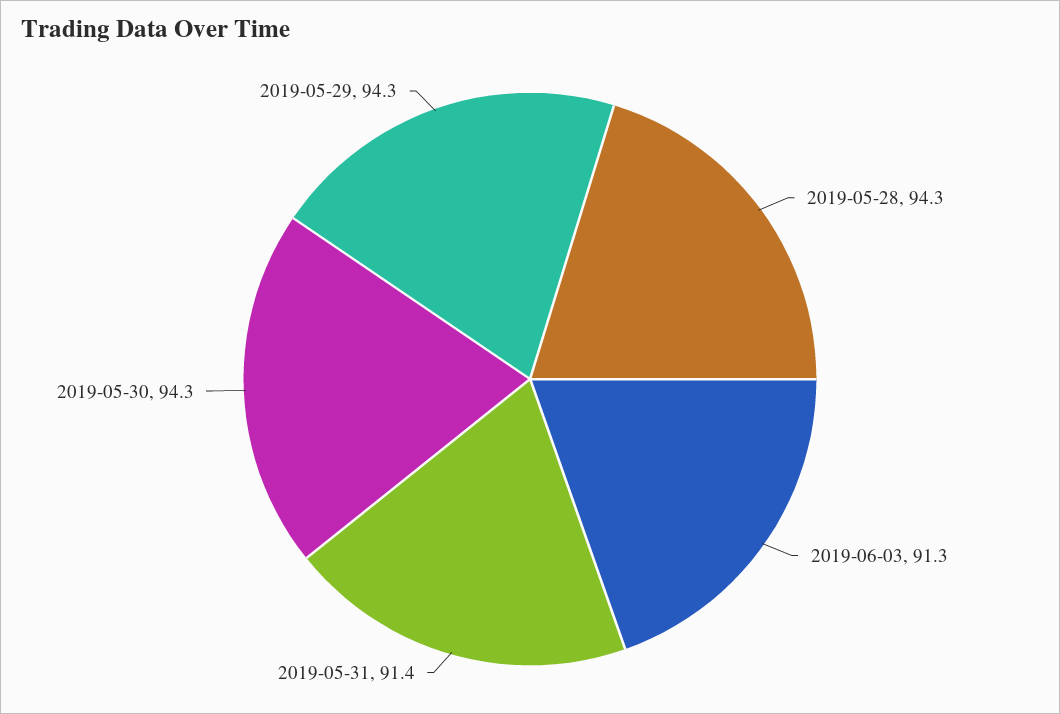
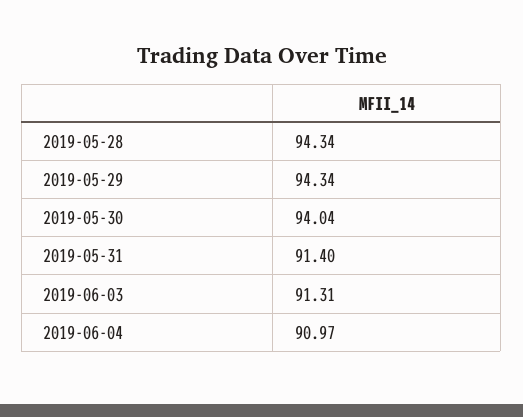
2019-05-30: 94.3 -> 94.04
2019-06-04: none -> 90.97

